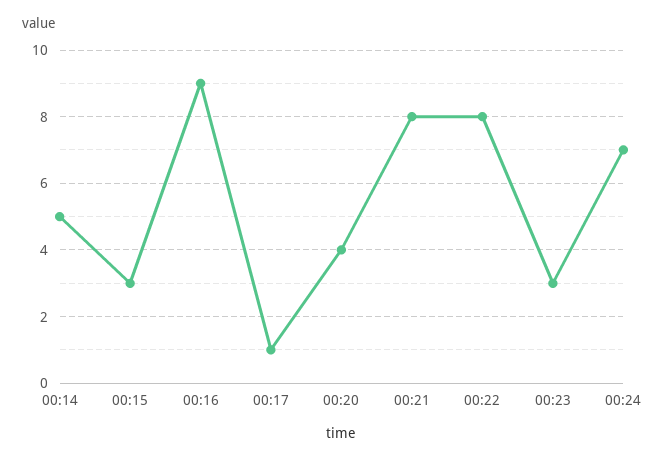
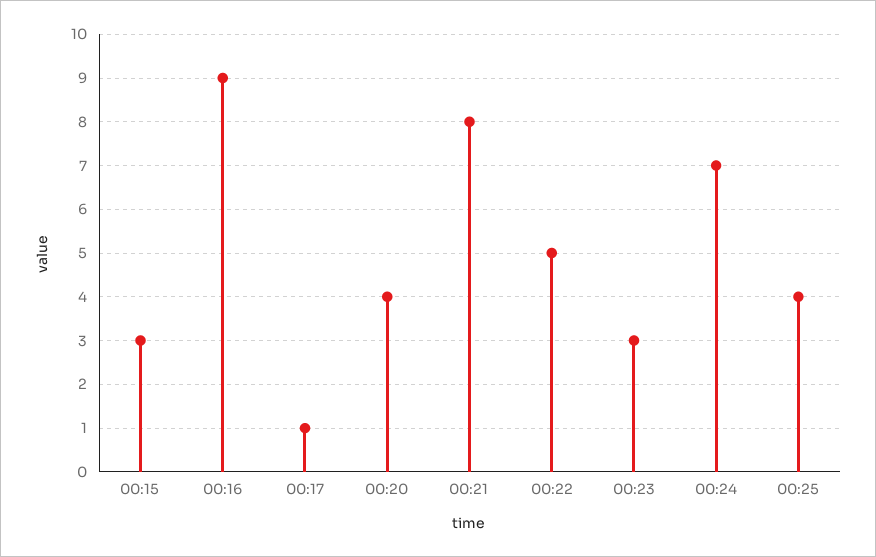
00:14: 5 -> none
00:22: 8 -> 5
00:25: none -> 4

